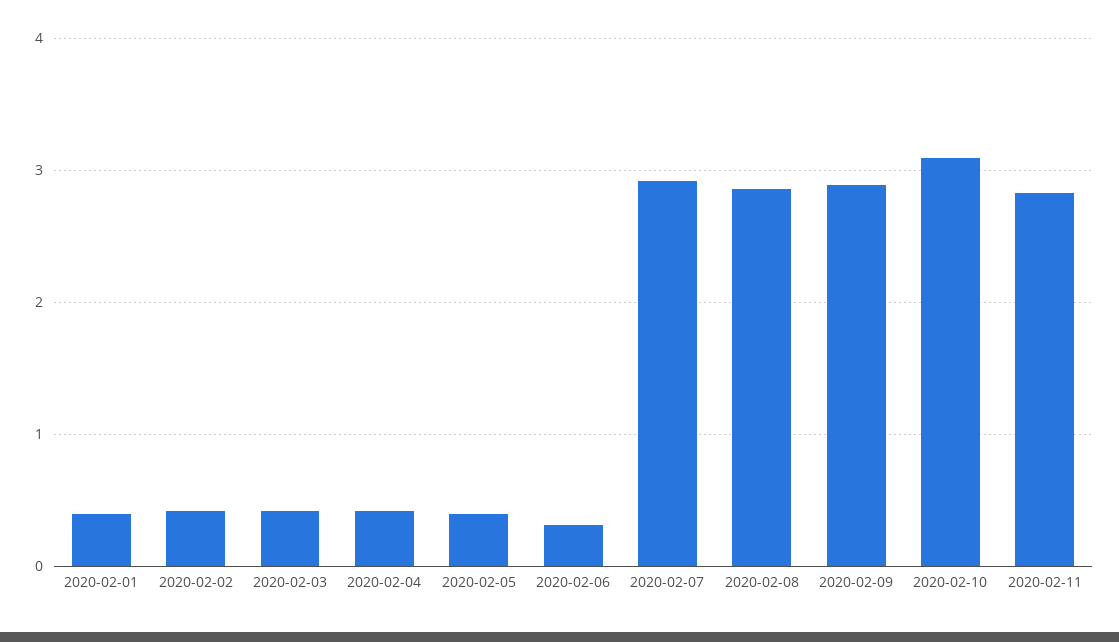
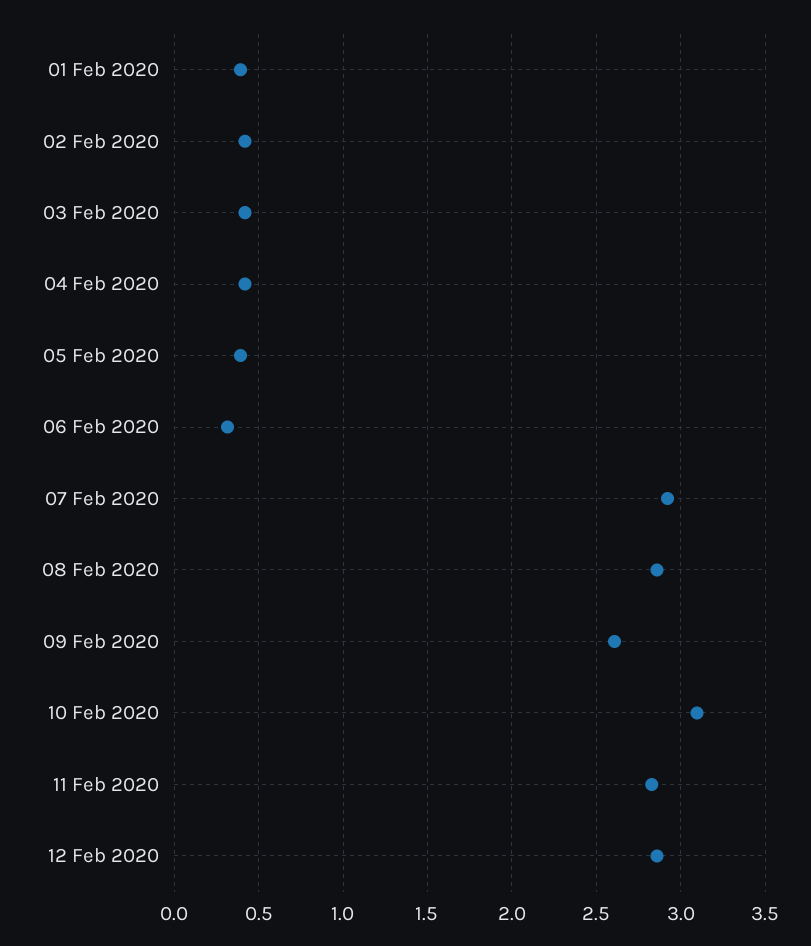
2020-02-09: 2.9 -> 2.6
12 Feb 2020: none -> 2.85

